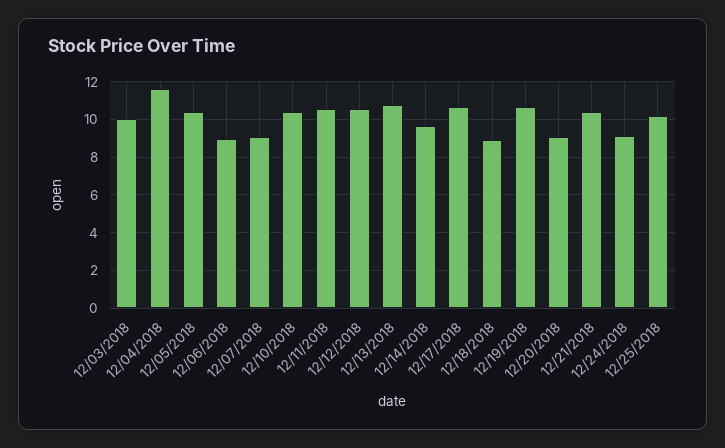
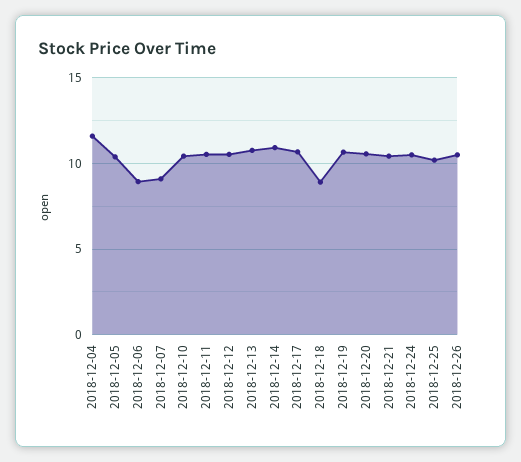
12/03/2018: 10 -> none
12/14/2018: 9.5 -> 11
12/20/2018: 9 -> 10.5
12/24/2018: 9 -> 10.5
2018-12-26: none -> 10.5

